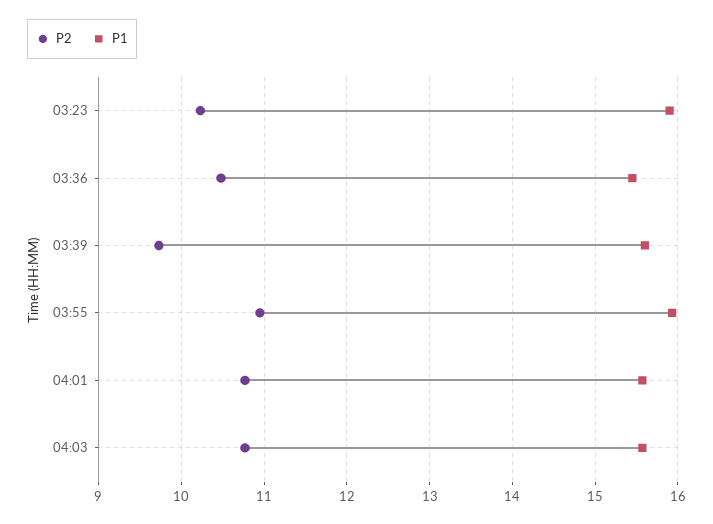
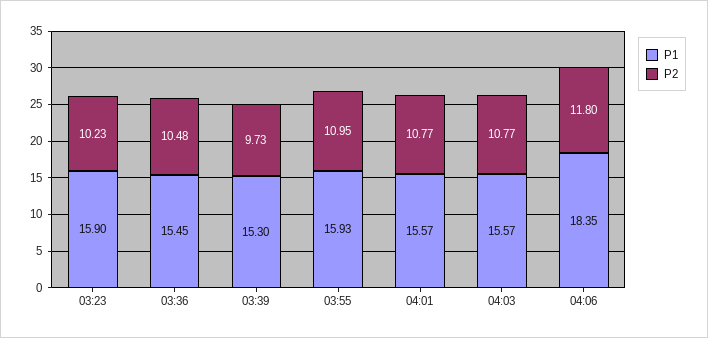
P1, 03:39: 15.6 -> 15.3
P1, 04:06: none -> 18.35
P2, 04:06: none -> 11.8

